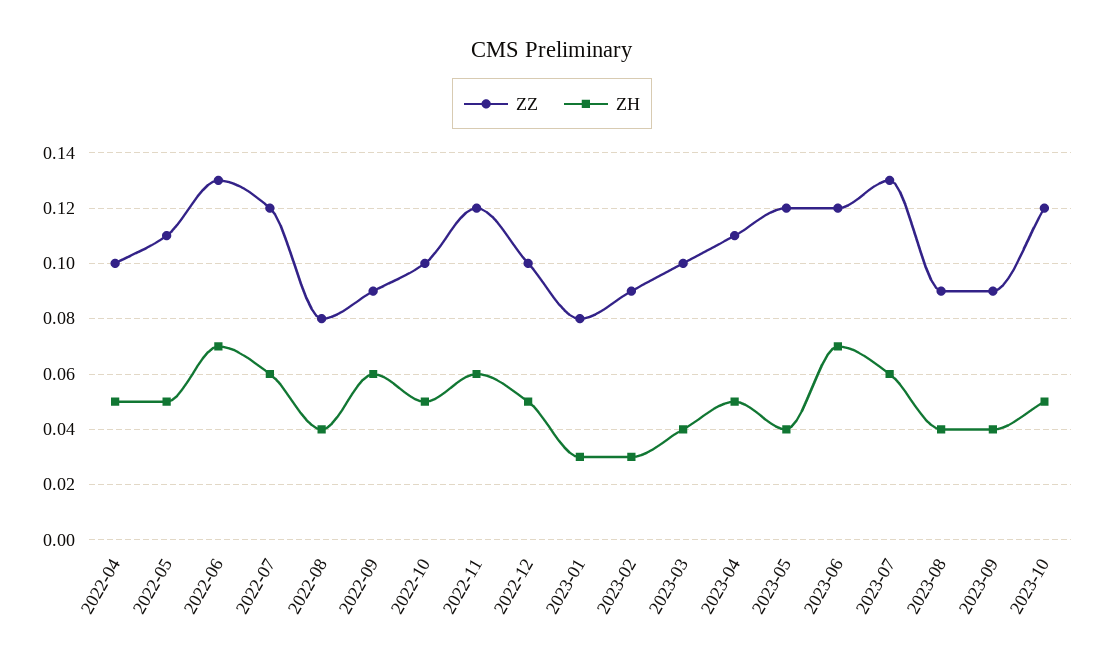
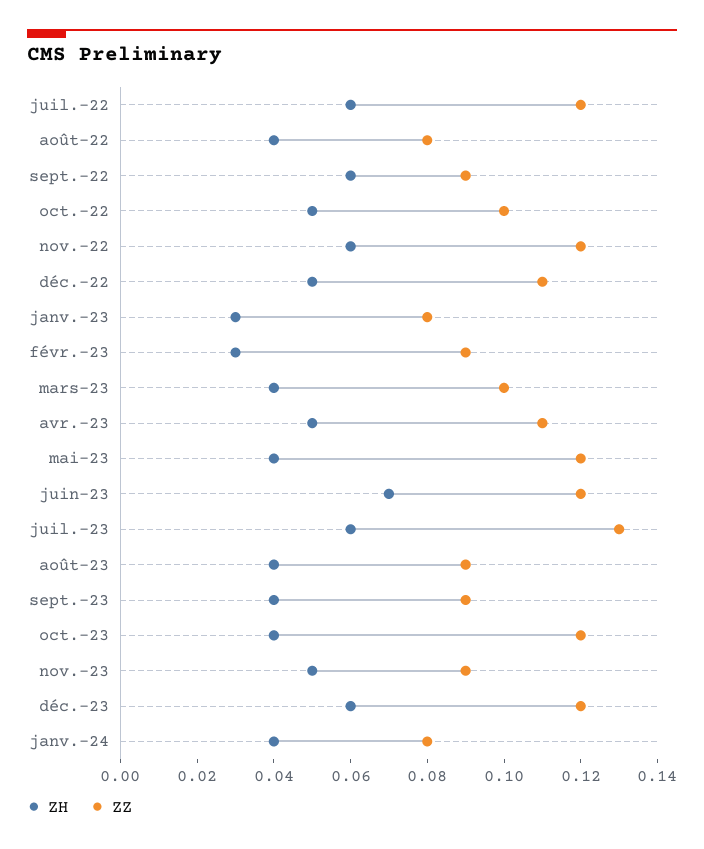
ZZ, 2022-04: 0.1 -> none
ZH, 2022-04: 0.05 -> none
ZZ, 2022-05: 0.11 -> none
ZH, 2022-05: 0.05 -> none
ZZ, 2022-06: 0.13 -> none
ZH, 2022-06: 0.07 -> none
ZZ, 2022-12: 0.1 -> 0.11
ZH, 2023-10: 0.05 -> 0.04
ZH, nov.-23: none -> 0.05
ZZ, nov.-23: none -> 0.09
ZH, déc.-23: none -> 0.06
ZZ, déc.-23: none -> 0.12
ZH, janv.-24: none -> 0.04
ZZ, janv.-24: none -> 0.08

